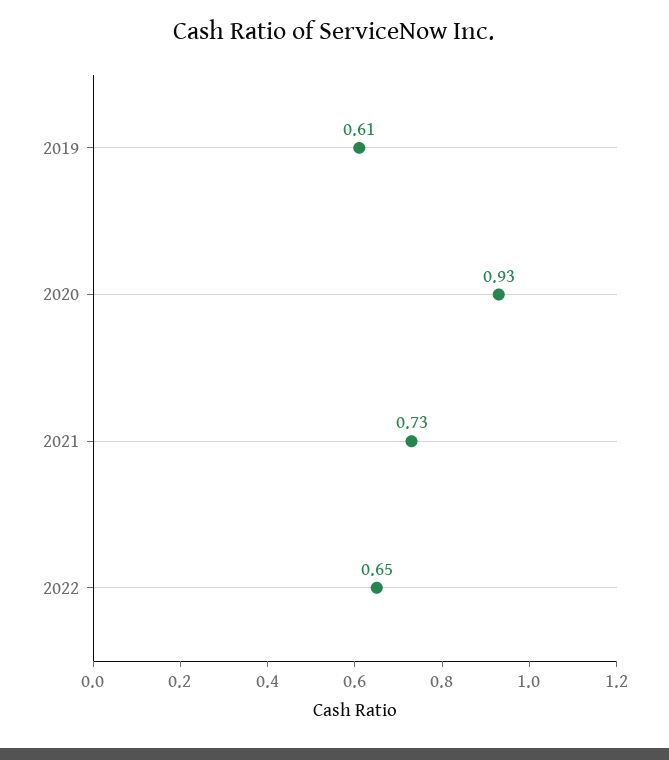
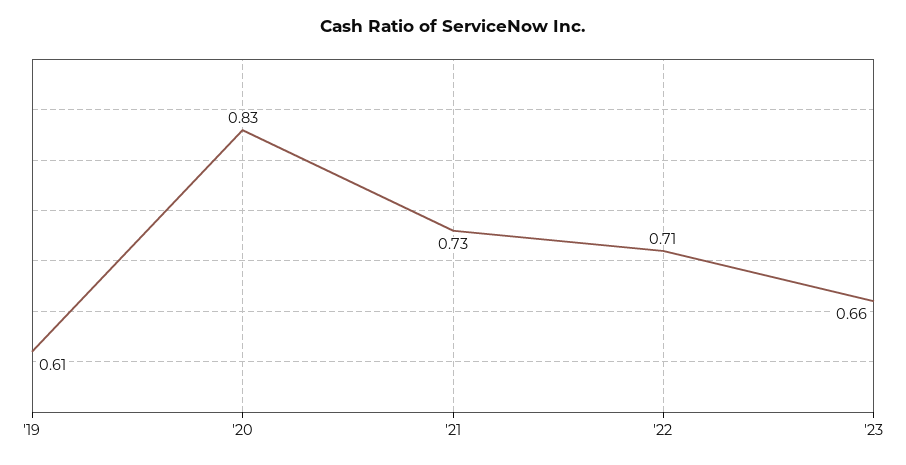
2020: 0.93 -> 0.83
2022: 0.65 -> 0.71
'23: none -> 0.66

